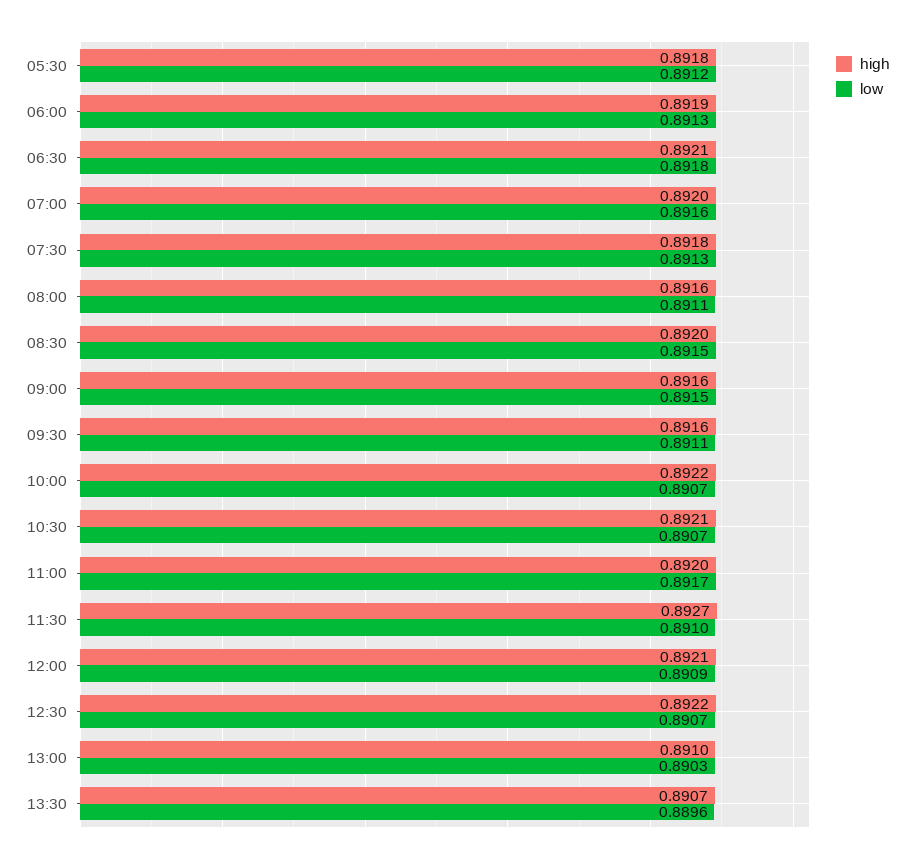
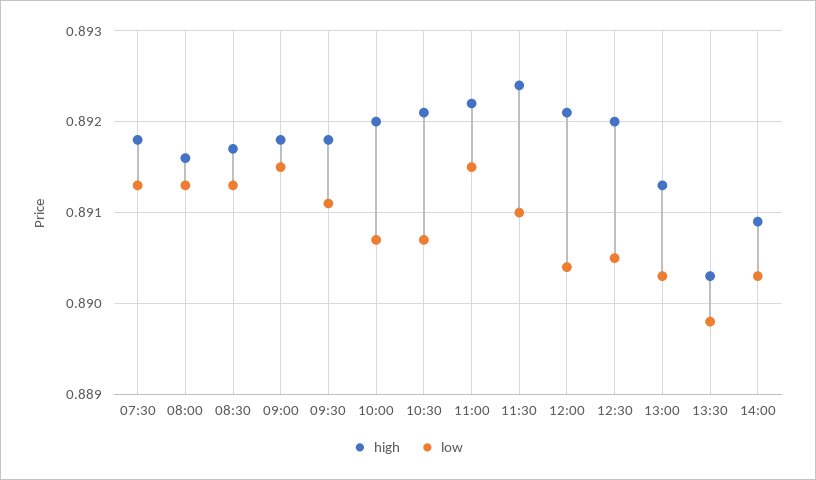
high, 05:30: 0.8918 -> none
low, 05:30: 0.8912 -> none
high, 06:00: 0.8919 -> none
low, 06:00: 0.8913 -> none
high, 06:30: 0.8921 -> none
low, 06:30: 0.8918 -> none
high, 07:00: 0.892 -> none
low, 07:00: 0.8916 -> none
low, 08:00: 0.8911 -> 0.8913
high, 08:30: 0.892 -> 0.8917
low, 08:30: 0.8915 -> 0.8913
high, 09:00: 0.8916 -> 0.8918
high, 09:30: 0.8916 -> 0.8918
high, 10:00: 0.8922 -> 0.892
high, 11:00: 0.892 -> 0.8922
low, 11:00: 0.8917 -> 0.8915
high, 11:30: 0.8927 -> 0.8924
low, 12:00: 0.8909 -> 0.8904
high, 12:30: 0.8922 -> 0.892
low, 12:30: 0.8907 -> 0.8905
high, 13:00: 0.891 -> 0.8913
high, 13:30: 0.8907 -> 0.8903
low, 13:30: 0.8896 -> 0.8898
high, 14:00: none -> 0.8909
low, 14:00: none -> 0.8903

